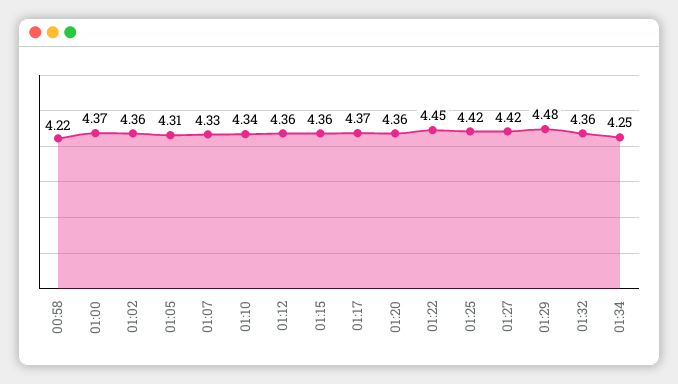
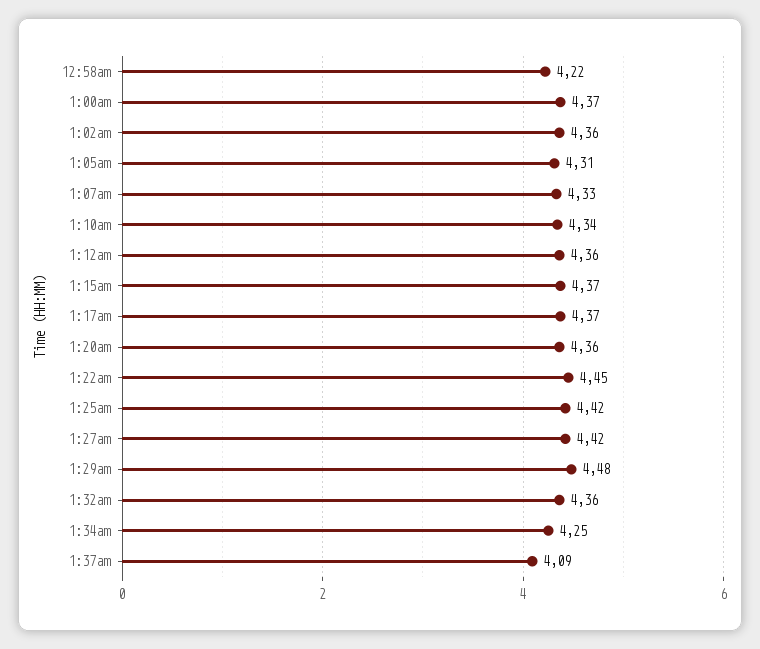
01:15: 4.36 -> 4.37
1:37am: none -> 4.09

